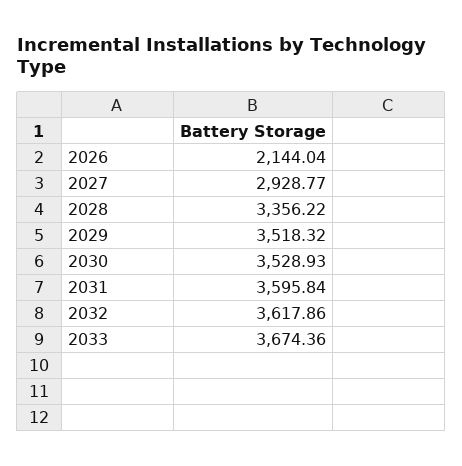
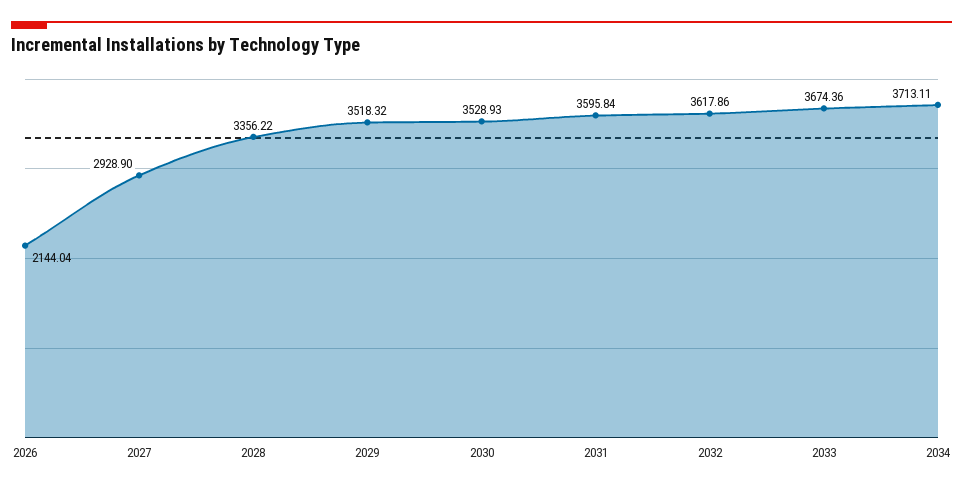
2027: 2928.77 -> 2928.9
2034: none -> 3713.11

